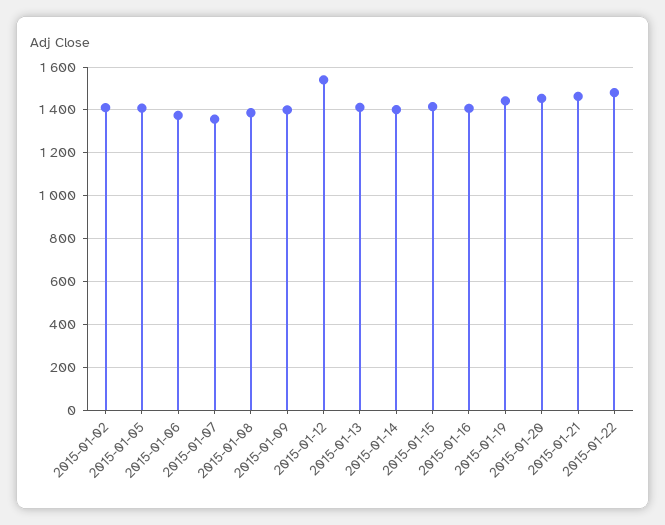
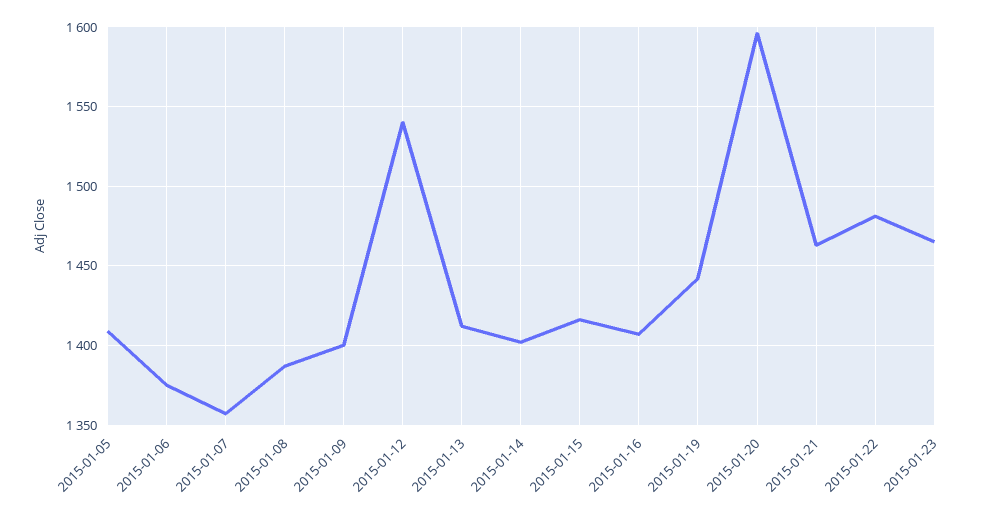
2015-01-02: 1400 -> none
2015-01-20: 1450 -> 1595
2015-01-23: none -> 1465

